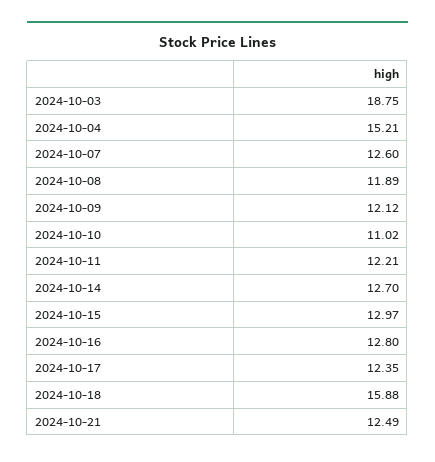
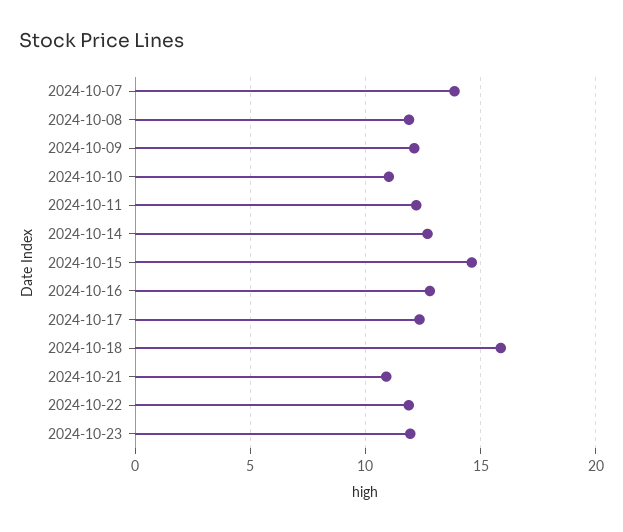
2024-10-03: 18.75 -> none
2024-10-04: 15.21 -> none
2024-10-07: 12.6 -> 14
2024-10-15: 12.97 -> 14.5
2024-10-21: 12.49 -> 11
2024-10-22: none -> 12
2024-10-23: none -> 12

